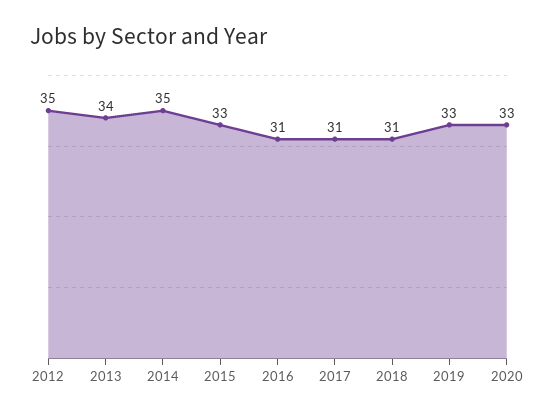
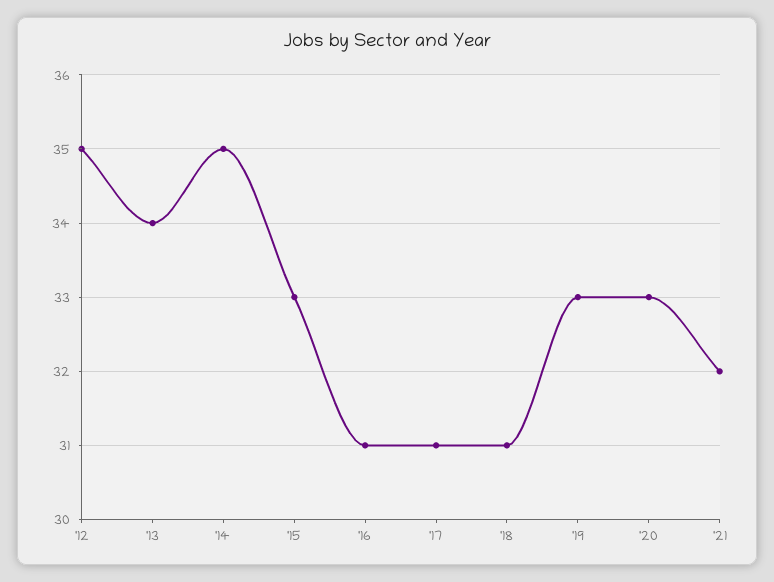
'21: none -> 32

